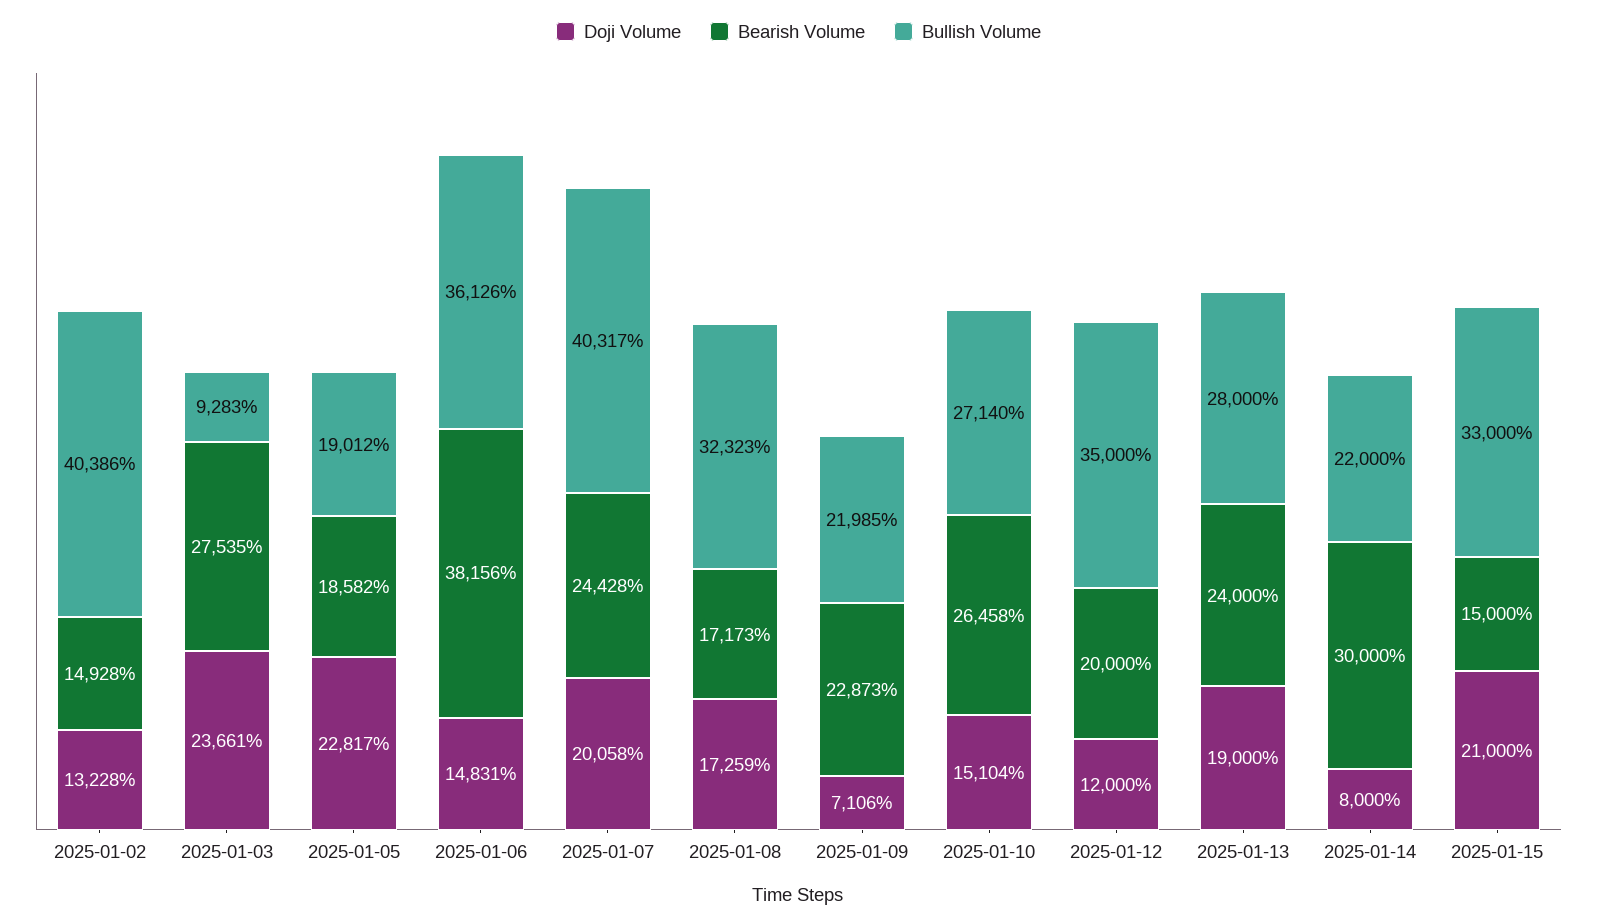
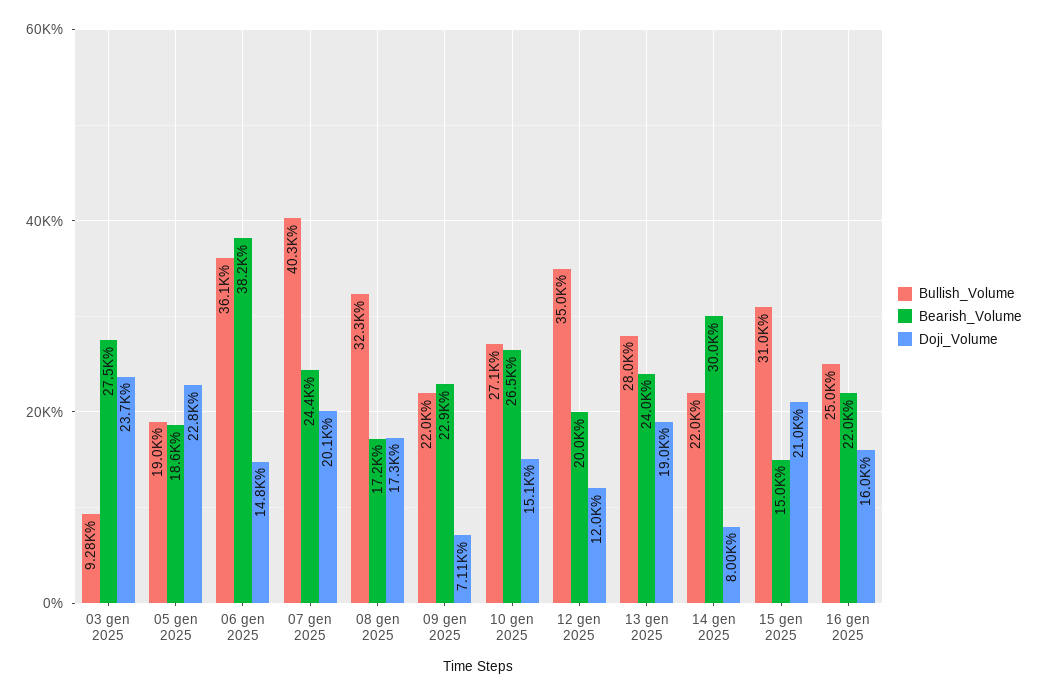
Doji Volume, 2025-01-02: 13228 -> none
Bearish Volume, 2025-01-02: 14928 -> none
Bullish Volume, 2025-01-02: 40386 -> none
Bullish Volume, 2025-01-15: 33000 -> 31000
Bullish Volume, 16 gen 2025: none -> 25000
Bearish Volume, 16 gen 2025: none -> 22000
Doji Volume, 16 gen 2025: none -> 16000

